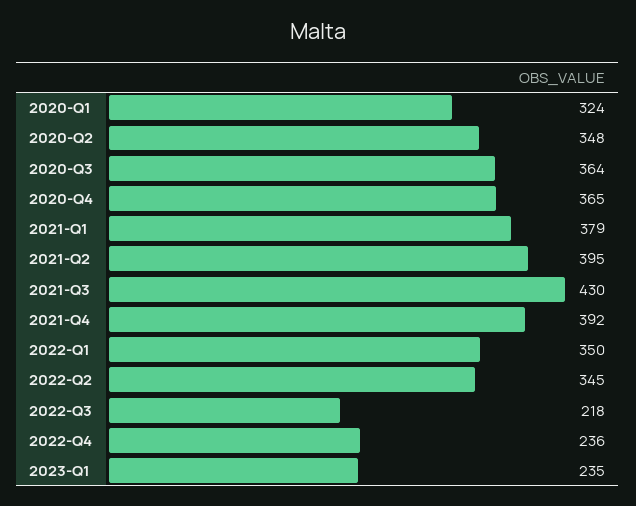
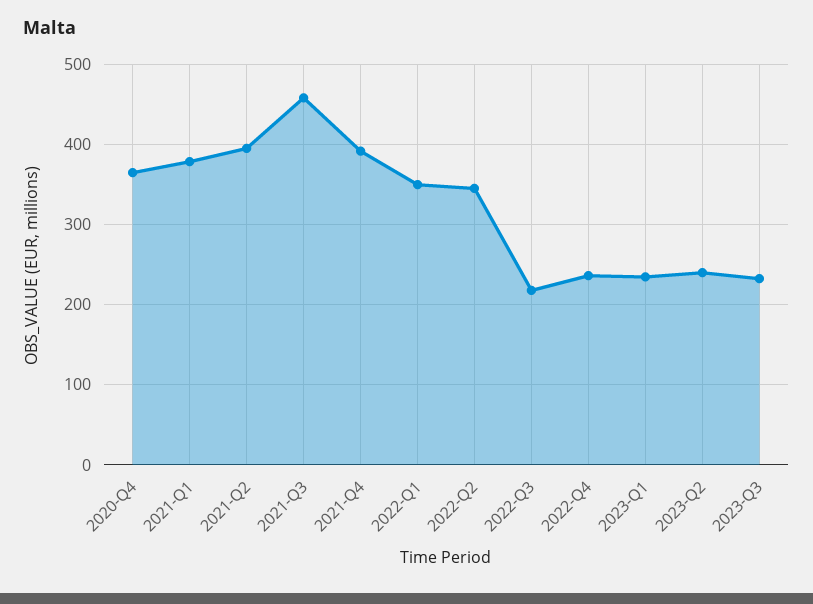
2020-Q1: 324 -> none
2020-Q2: 348 -> none
2020-Q3: 364 -> none
2021-Q3: 430 -> 460
2023-Q2: none -> 240
2023-Q3: none -> 230

